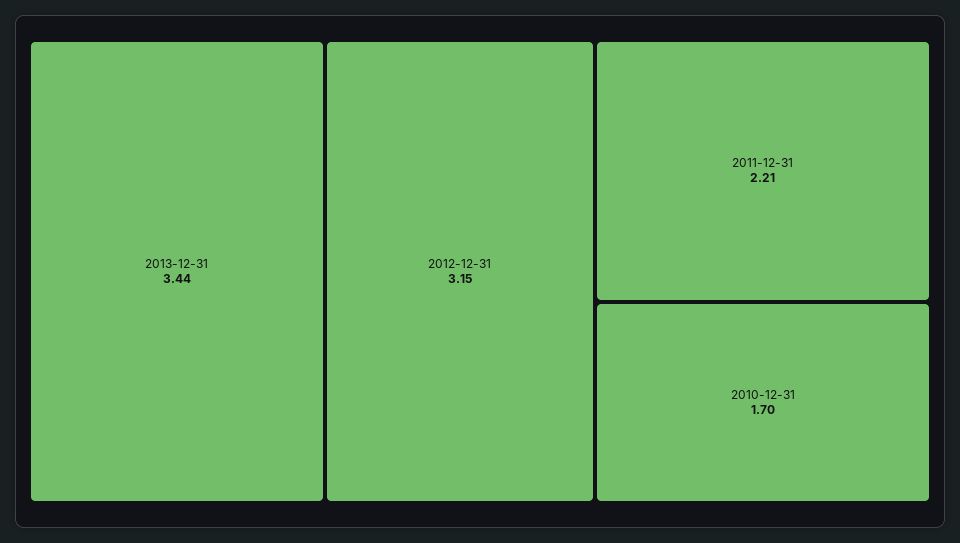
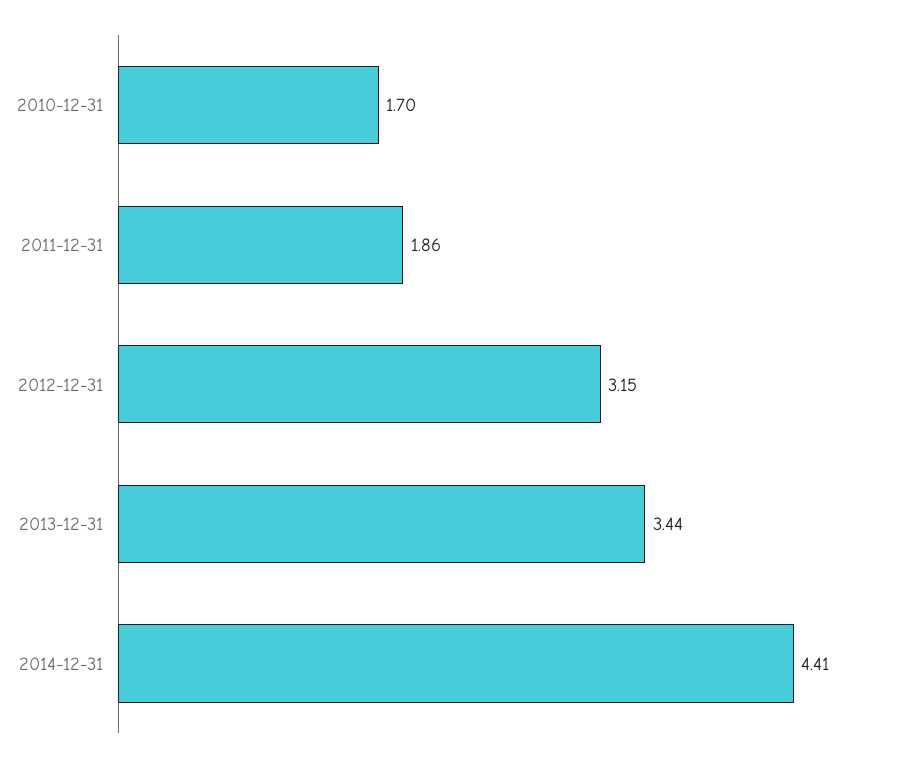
2011-12-31: 2.21 -> 1.86
2014-12-31: none -> 4.41

